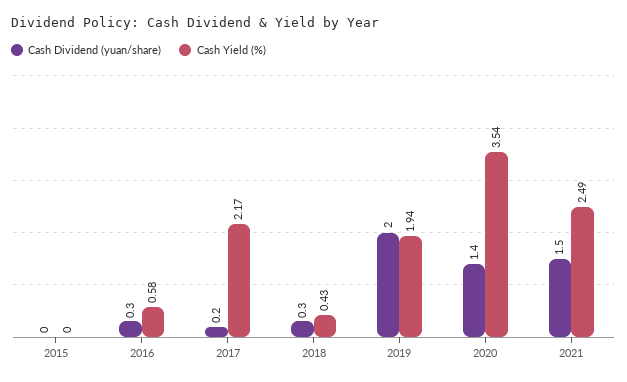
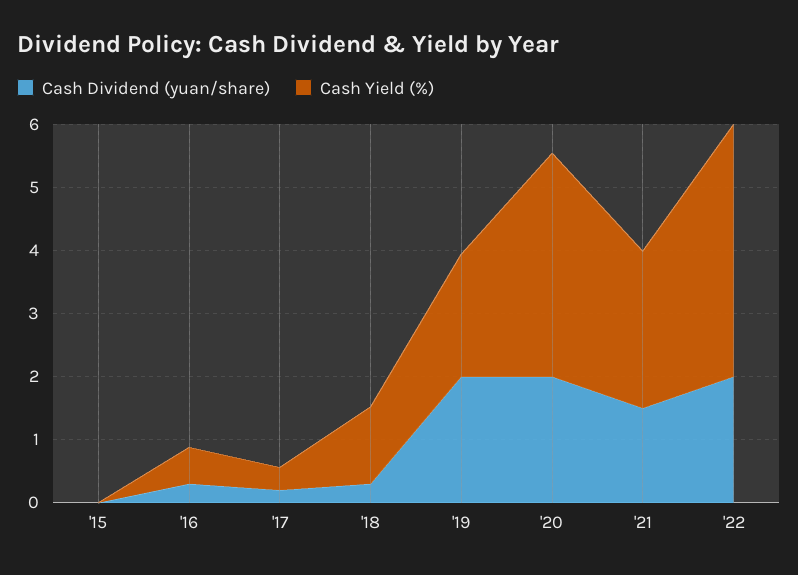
Cash Yield (%), 2017: 2.17 -> 0.4
Cash Yield (%), 2018: 0.43 -> 1.2
Cash Dividend (yuan/share), 2020: 1.4 -> 2
Cash Dividend (yuan/share), '22: none -> 2
Cash Yield (%), '22: none -> 4

